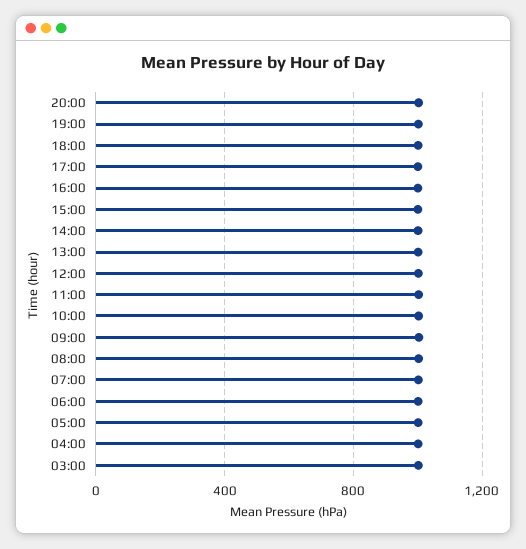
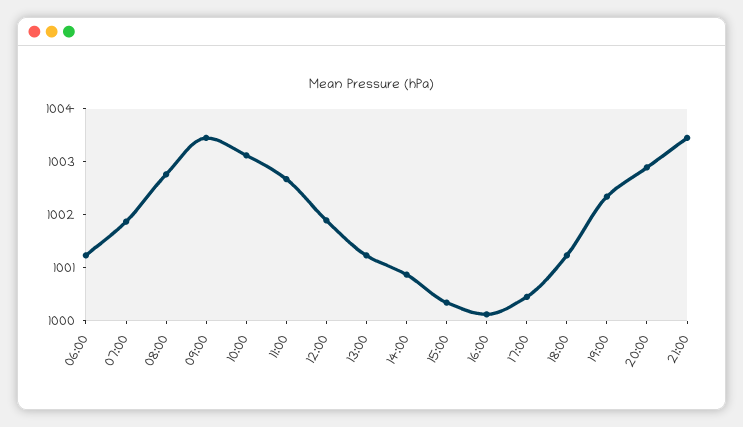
05:00: 1000 -> none
04:00: 1000 -> none
03:00: 1000 -> none
21:00: none -> 1003.4

